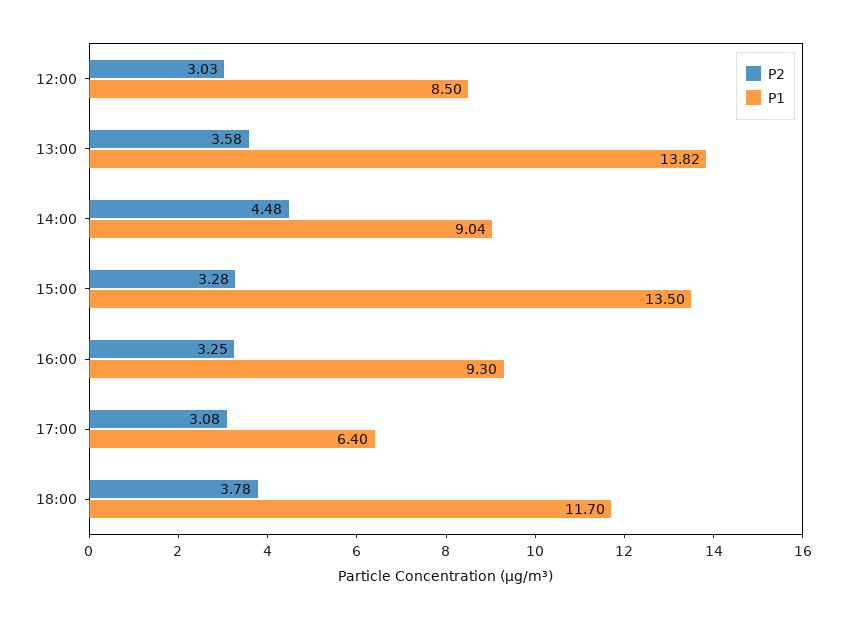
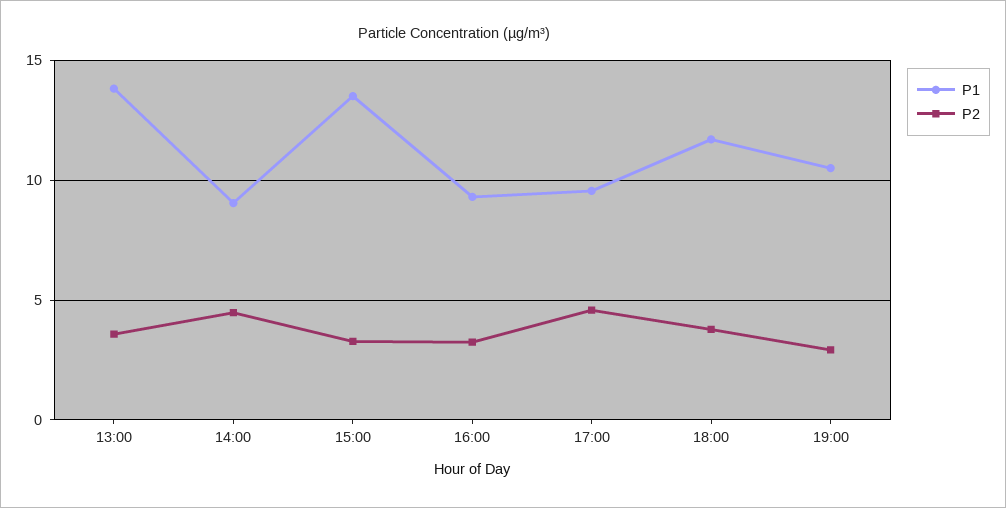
P2, 12:00: 3.03 -> none
P1, 12:00: 8.5 -> none
P2, 17:00: 3.08 -> 4.5
P1, 17:00: 6.4 -> 9.5
P1, 19:00: none -> 10.5
P2, 19:00: none -> 3

